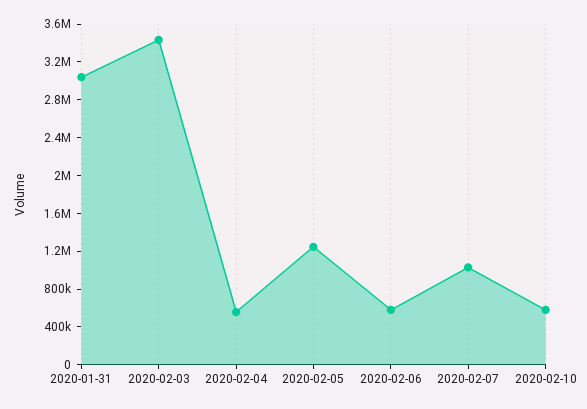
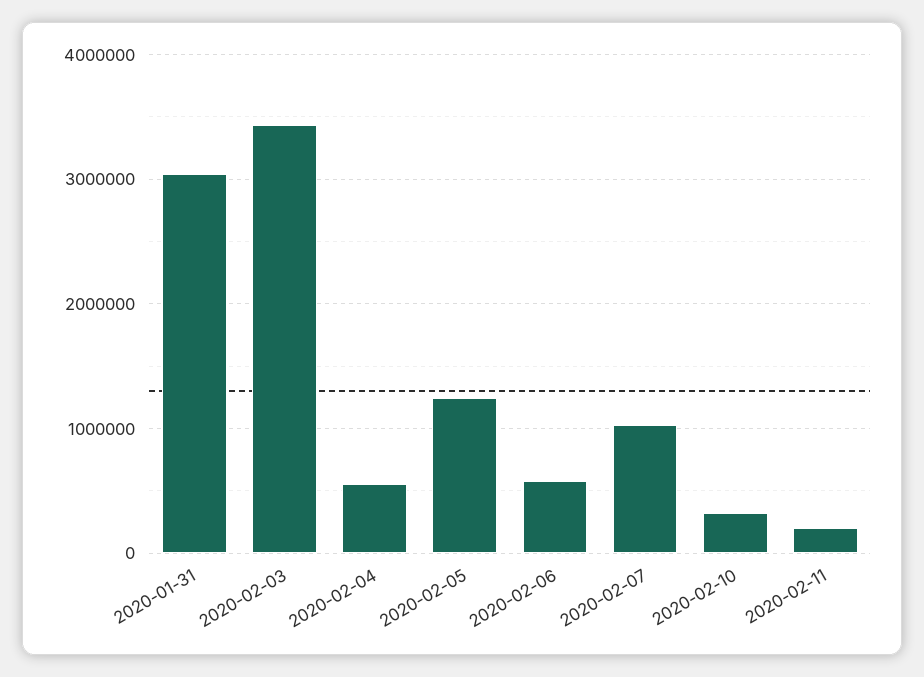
2020-02-10: 600000 -> 300000
2020-02-11: none -> 200000

